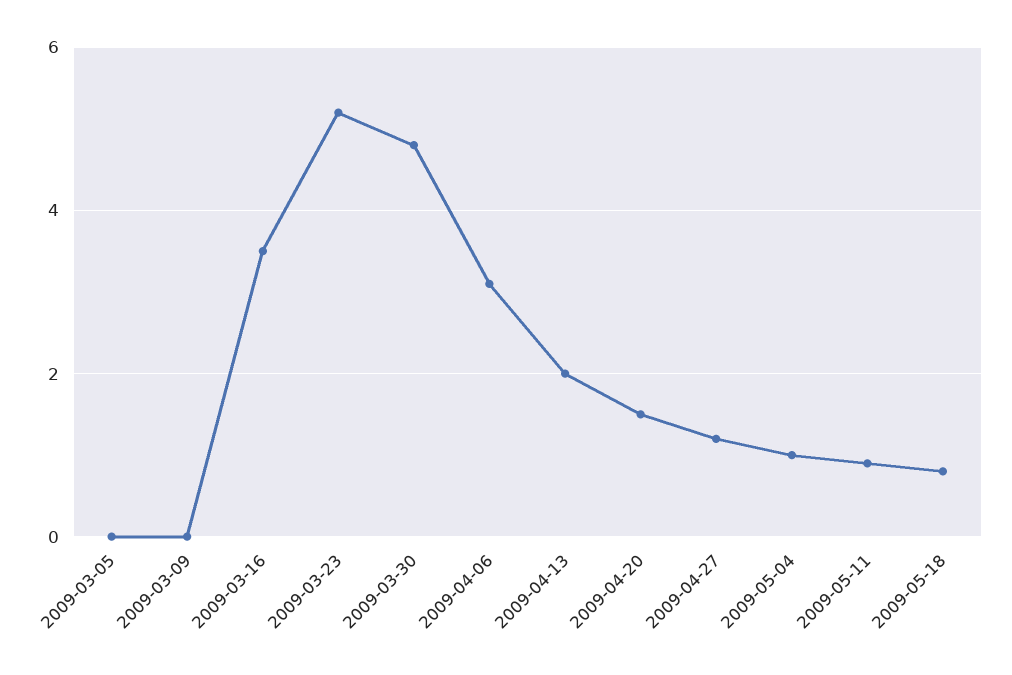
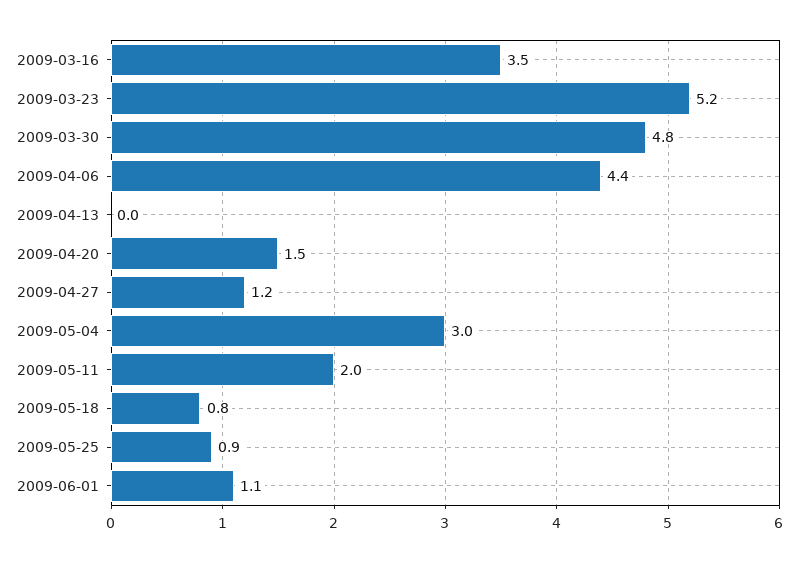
2009-03-05: 0 -> none
2009-03-09: 0 -> none
2009-04-06: 3 -> 4.4
2009-04-13: 2 -> 0
2009-05-04: 1 -> 3
2009-05-11: 1 -> 2
2009-05-25: none -> 0.9
2009-06-01: none -> 1.1

